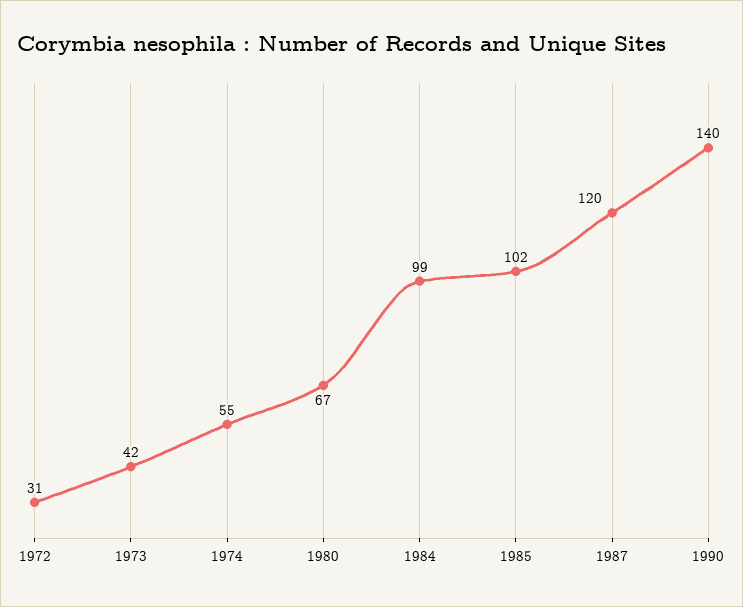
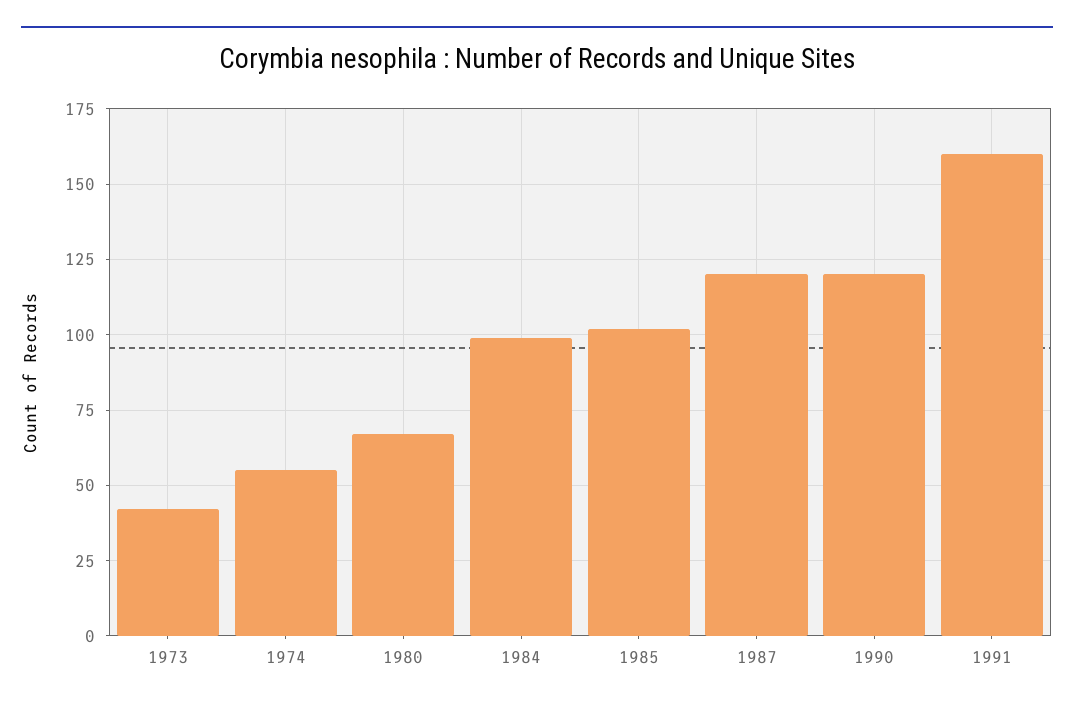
1972: 31 -> none
1990: 140 -> 120
1991: none -> 160

